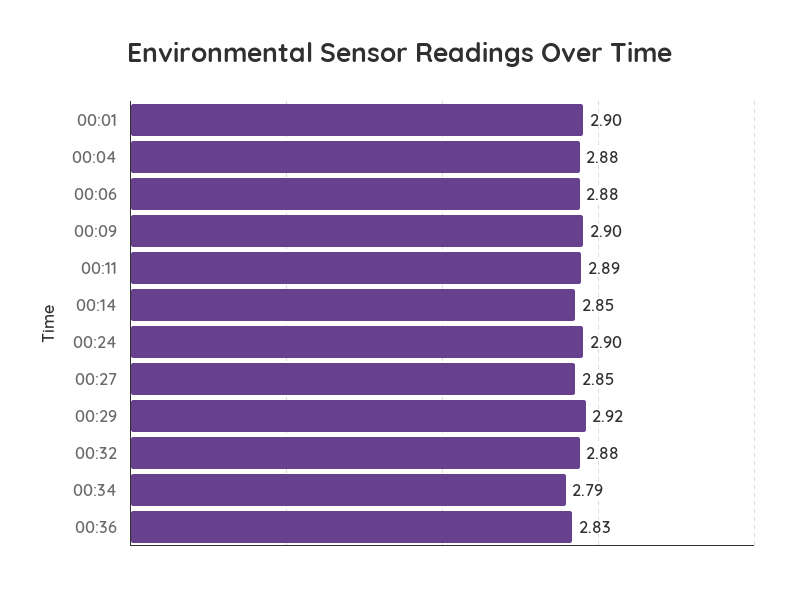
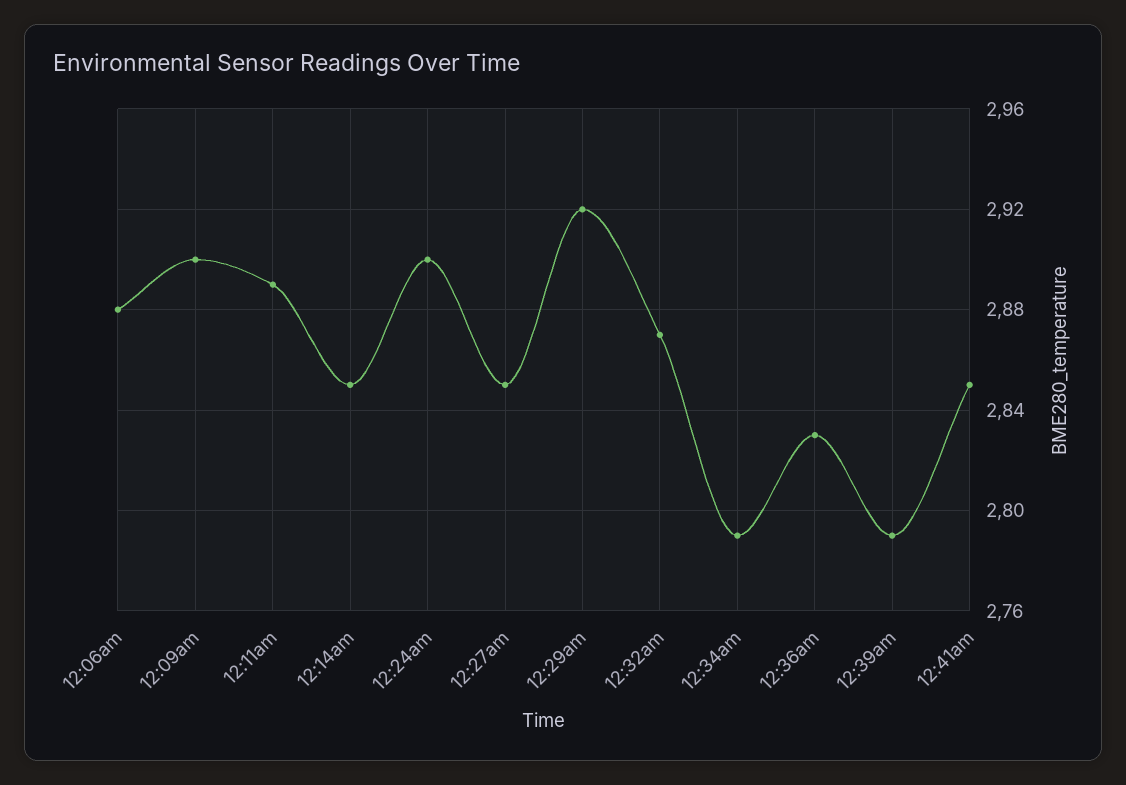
00:01: 2.9 -> none
00:04: 2.88 -> none
00:32: 2.88 -> 2.87
12:39am: none -> 2.79
12:41am: none -> 2.85

